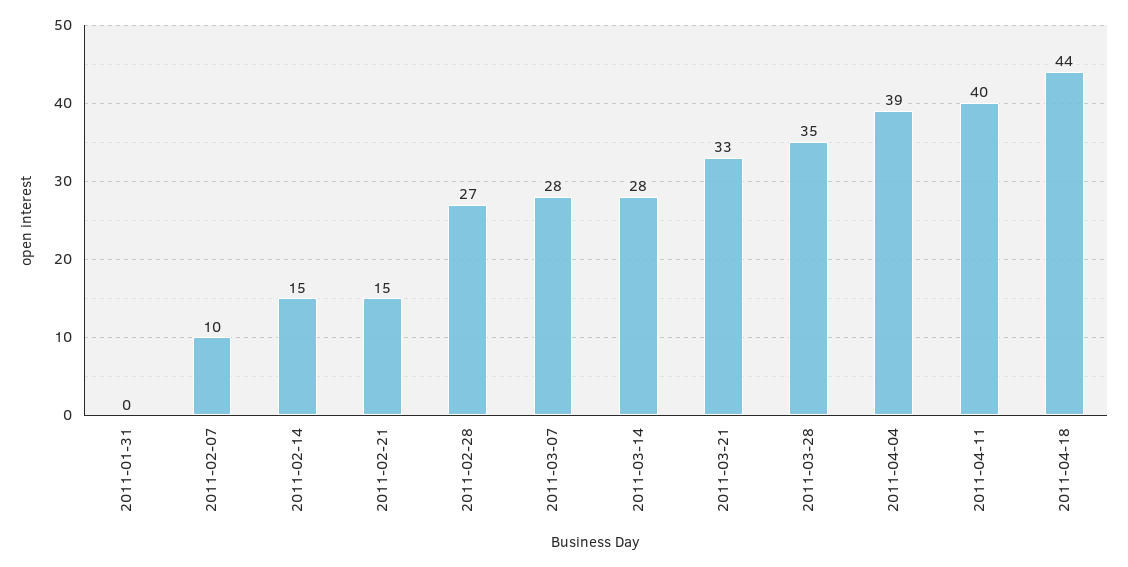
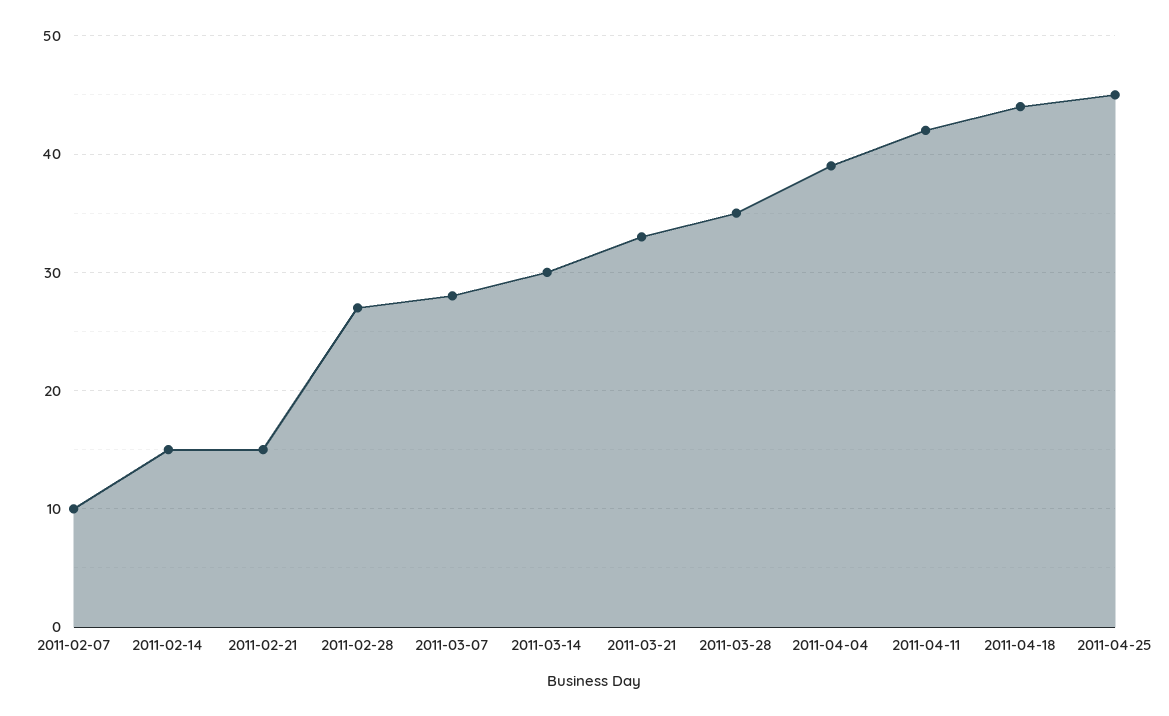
2011-01-31: 0 -> none
2011-03-14: 28 -> 30
2011-04-11: 40 -> 42
2011-04-25: none -> 45

